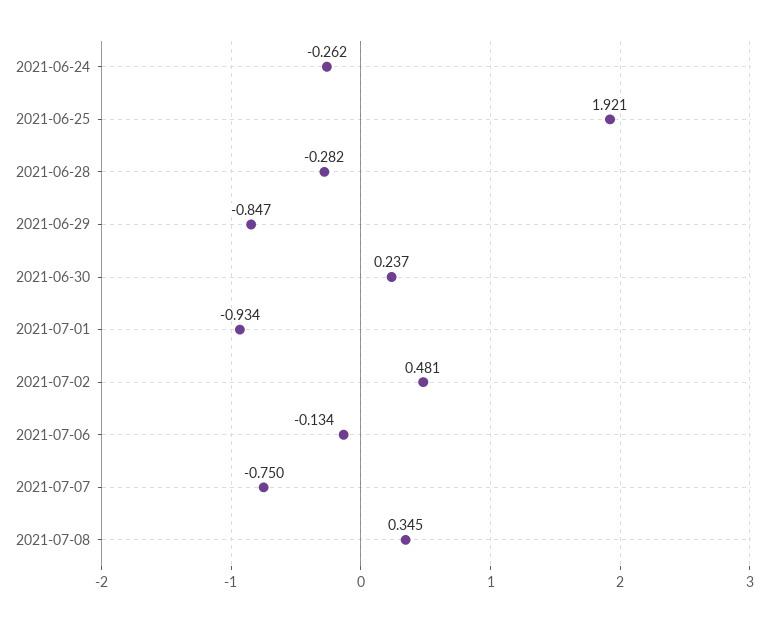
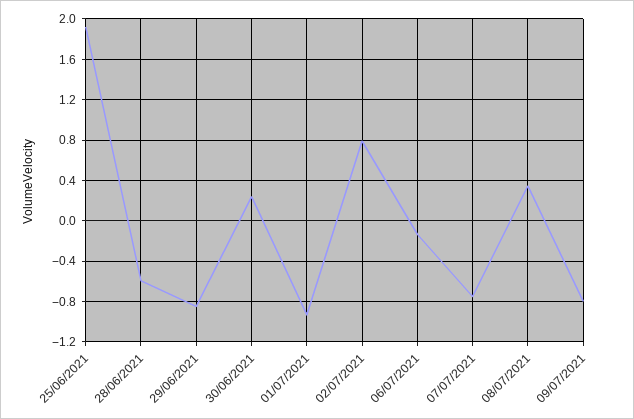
2021-06-24: -0.262 -> none
2021-06-28: -0.282 -> -0.6
2021-07-02: 0.481 -> 0.8
09/07/2021: none -> -0.8

